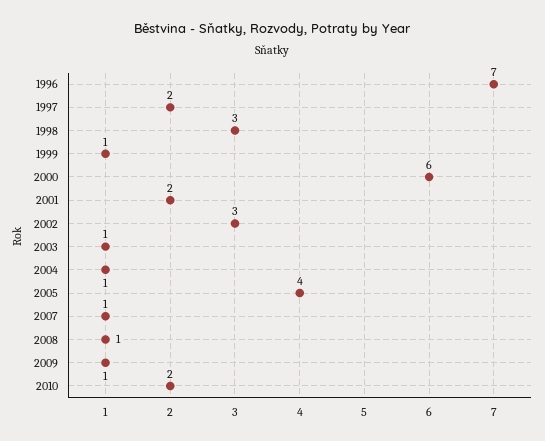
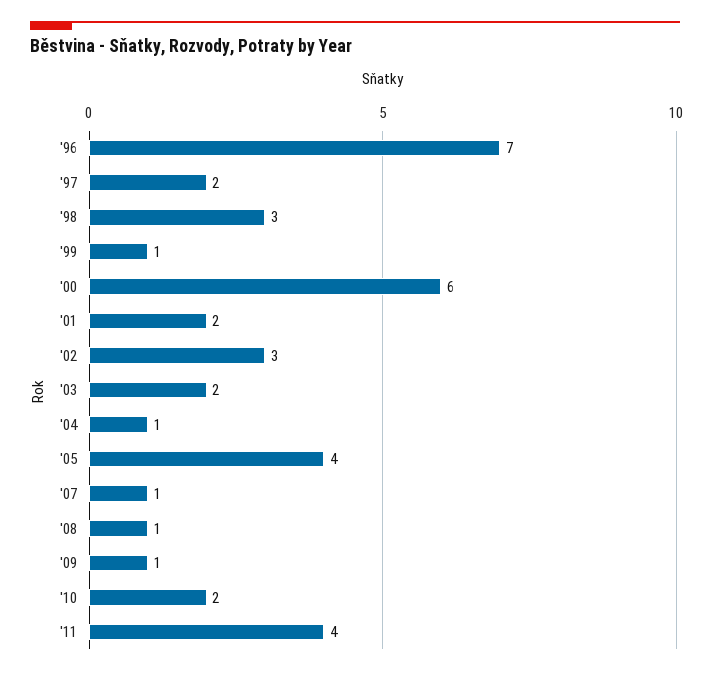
2003: 1 -> 2
'11: none -> 4

